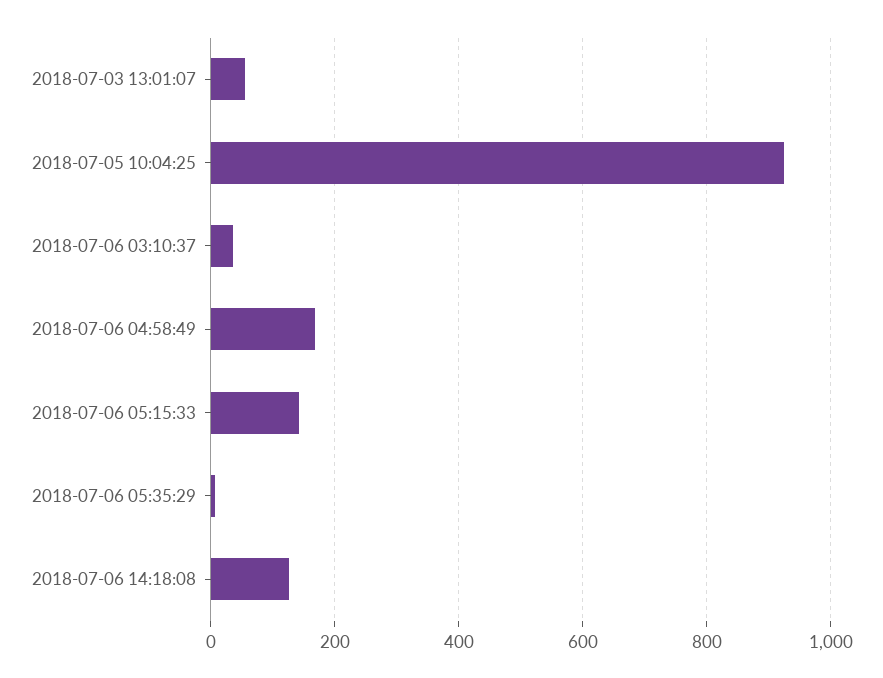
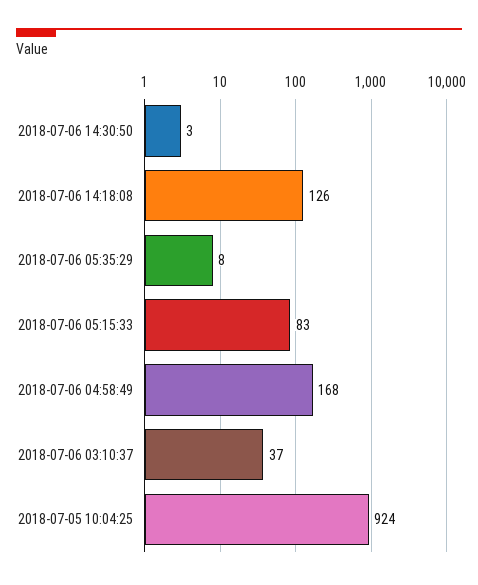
2018-07-03 13:01:07: 60 -> none
2018-07-06 05:15:33: 140 -> 83
2018-07-06 14:30:50: none -> 3

